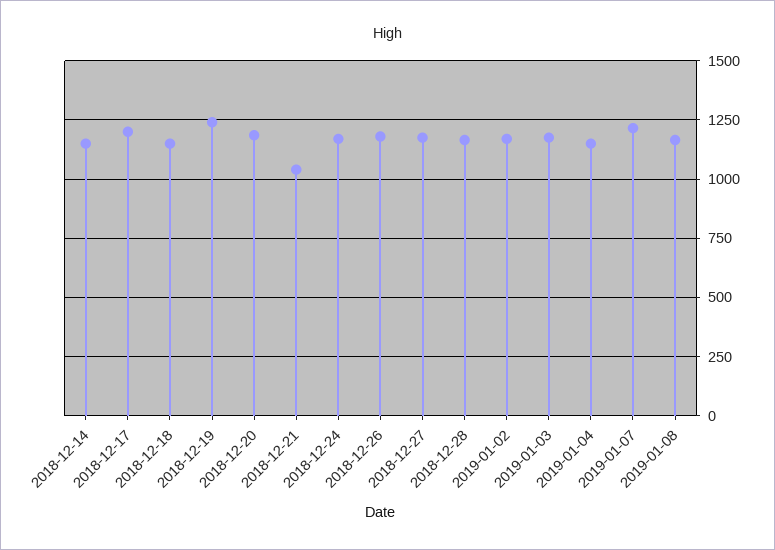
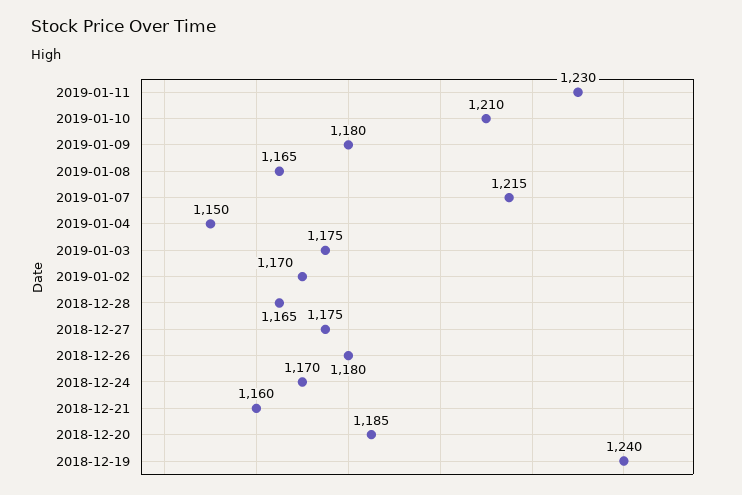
2018-12-14: 1150 -> none
2018-12-17: 1200 -> none
2018-12-18: 1150 -> none
2018-12-21: 1050 -> 1160
2019-01-11: none -> 1230
2019-01-10: none -> 1210
2019-01-09: none -> 1180

